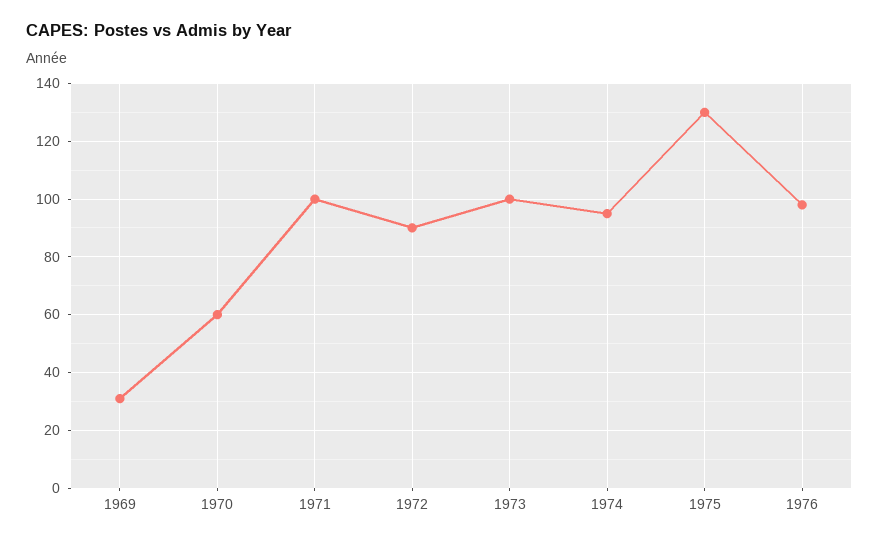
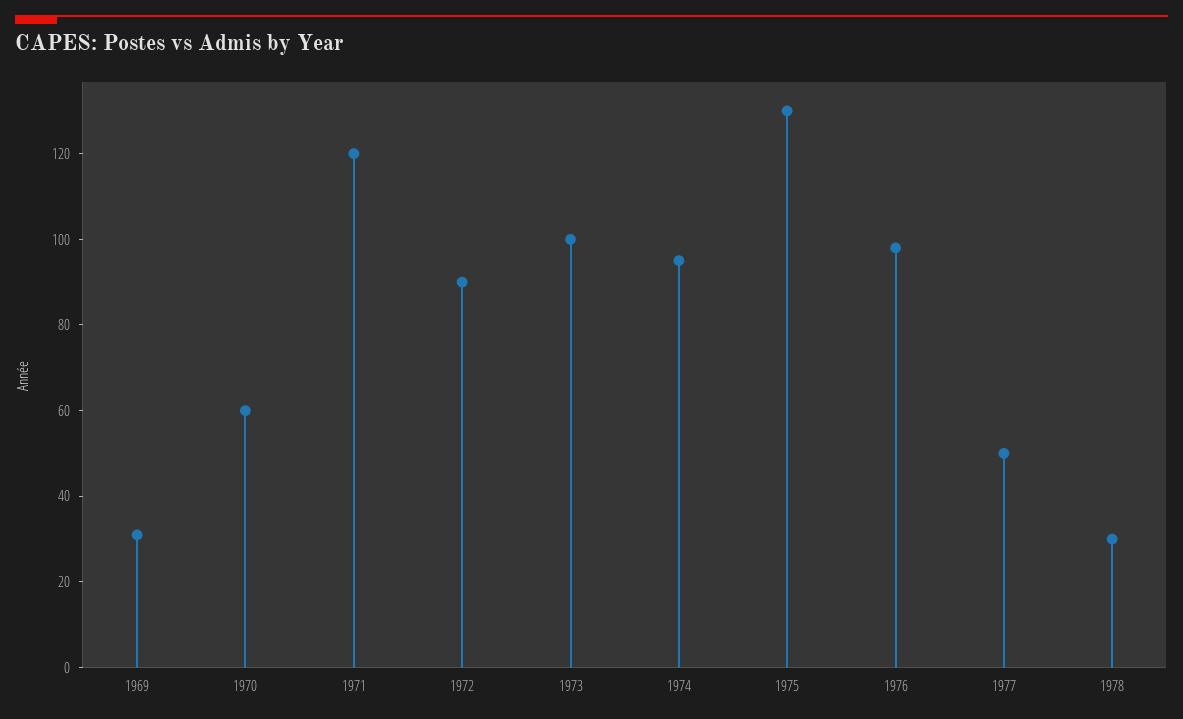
1971: 100 -> 120
1977: none -> 50
1978: none -> 30

